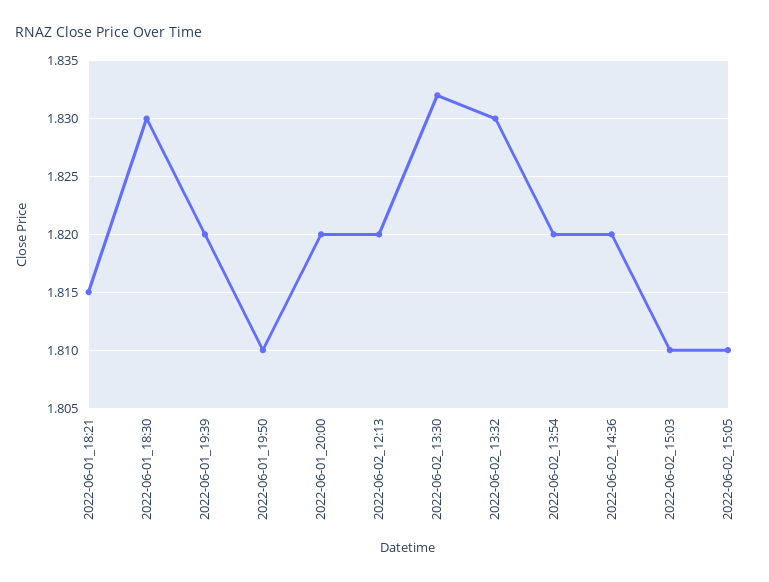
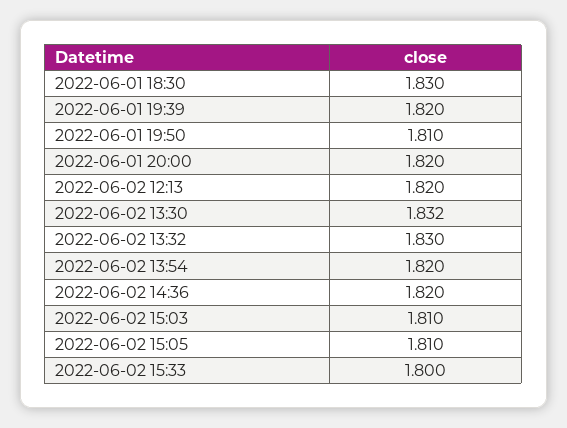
2022-06-01_18:21: 1.815 -> none
2022-06-02 15:33: none -> 1.8

